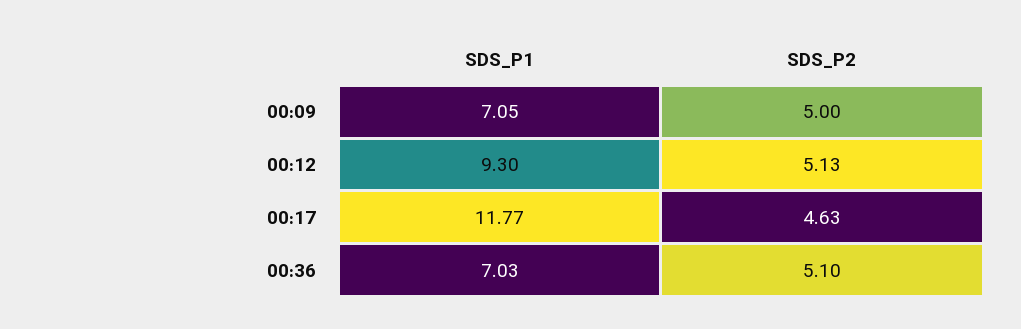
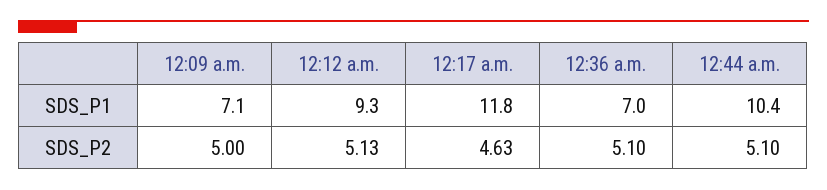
SDS_P1, 12:44 a.m.: none -> 10.4
SDS_P2, 12:44 a.m.: none -> 5.1

